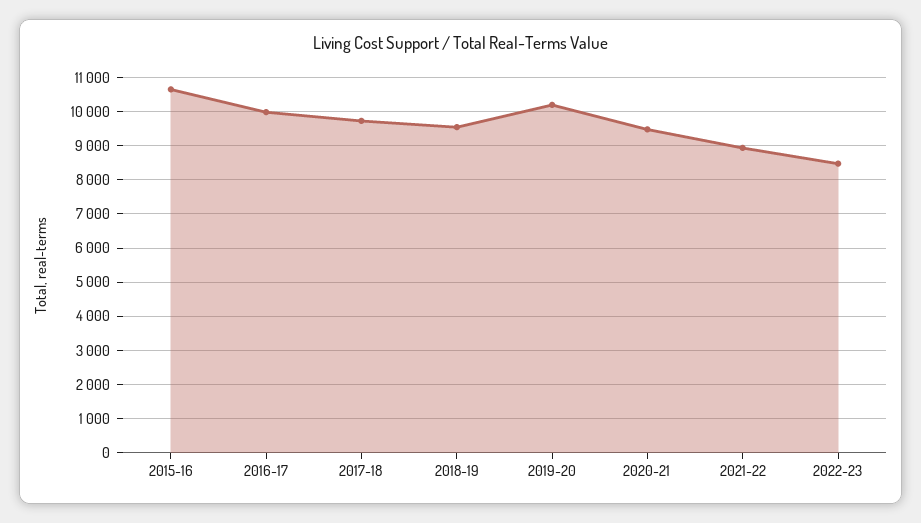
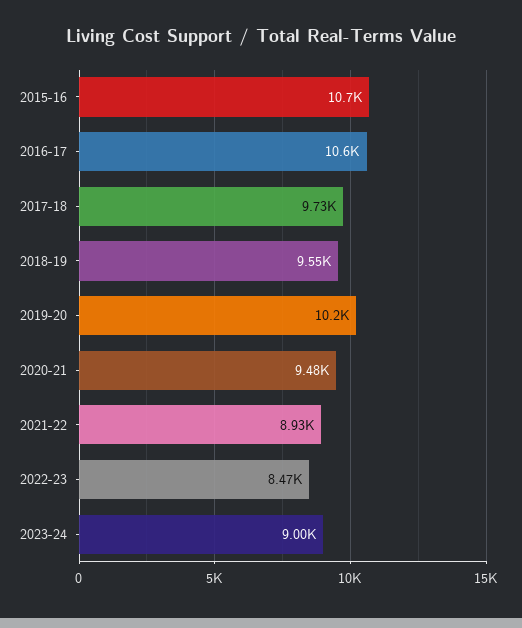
2016-17: 10000 -> 10600
2023-24: none -> 9000

